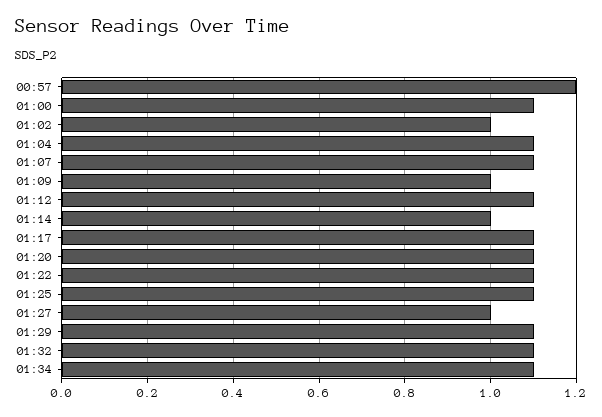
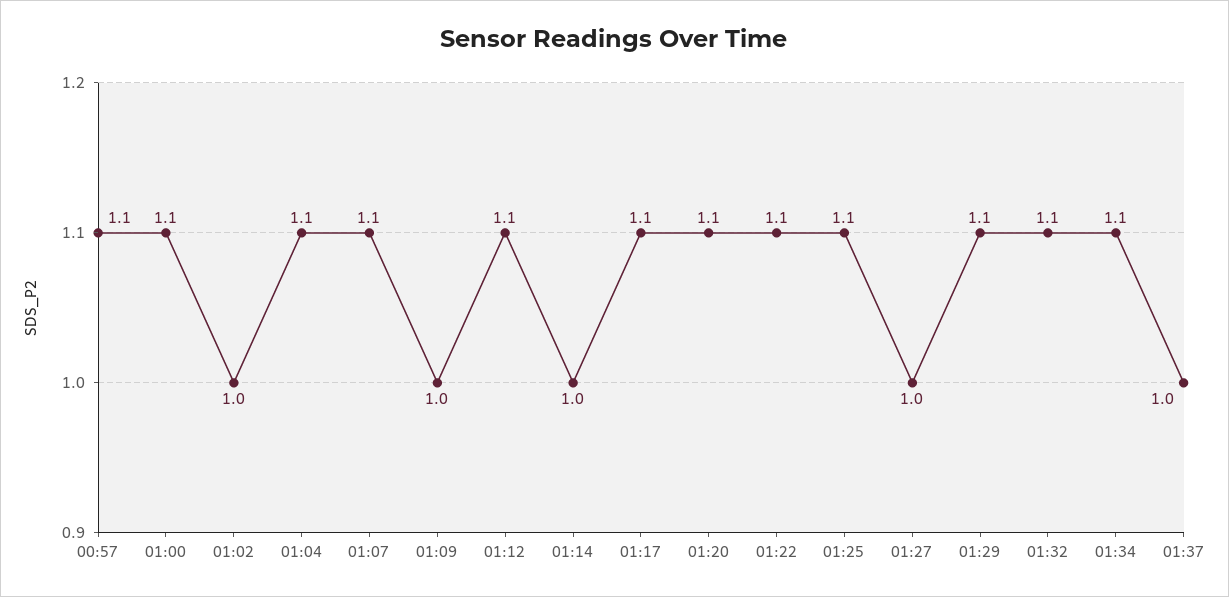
00:57: 1.2 -> 1.1
01:37: none -> 1

